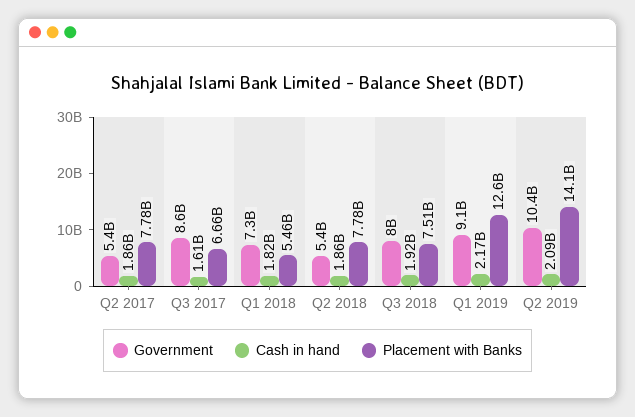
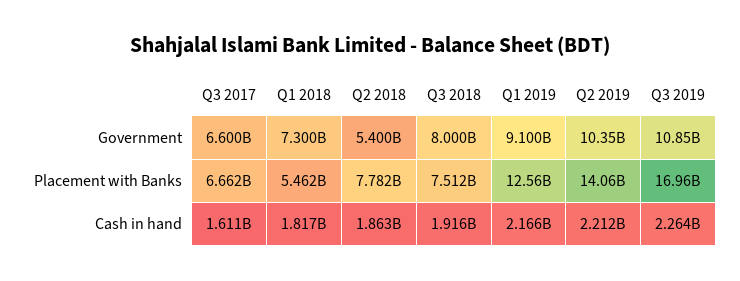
Government, Q2 2017: 5400000000 -> none
Cash in hand, Q2 2017: 1860000000 -> none
Placement with Banks, Q2 2017: 7780000000 -> none
Government, Q3 2017: 8600000000 -> 6600000000
Cash in hand, Q2 2019: 2090000000 -> 2212000000
Government, Q3 2019: none -> 10850000000
Placement with Banks, Q3 2019: none -> 16960000000
Cash in hand, Q3 2019: none -> 2264000000

